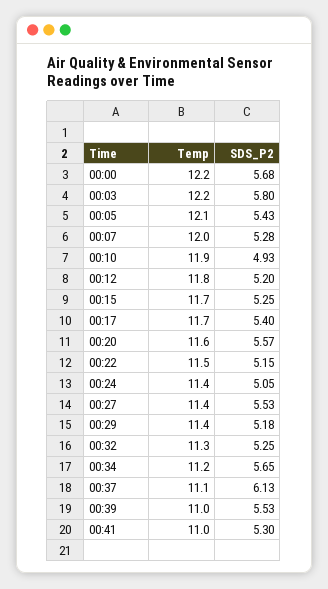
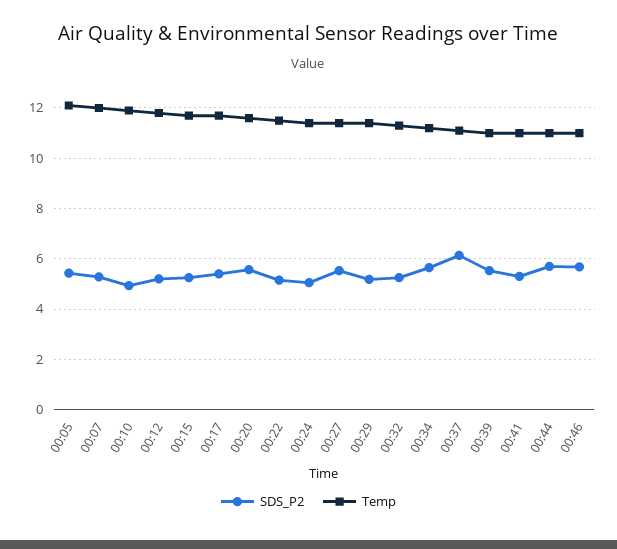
Temp, 00:00: 12.2 -> none
SDS_P2, 00:00: 5.68 -> none
Temp, 00:03: 12.2 -> none
SDS_P2, 00:03: 5.8 -> none
SDS_P2, 00:44: none -> 5.75
Temp, 00:44: none -> 11
SDS_P2, 00:46: none -> 5.75
Temp, 00:46: none -> 11

